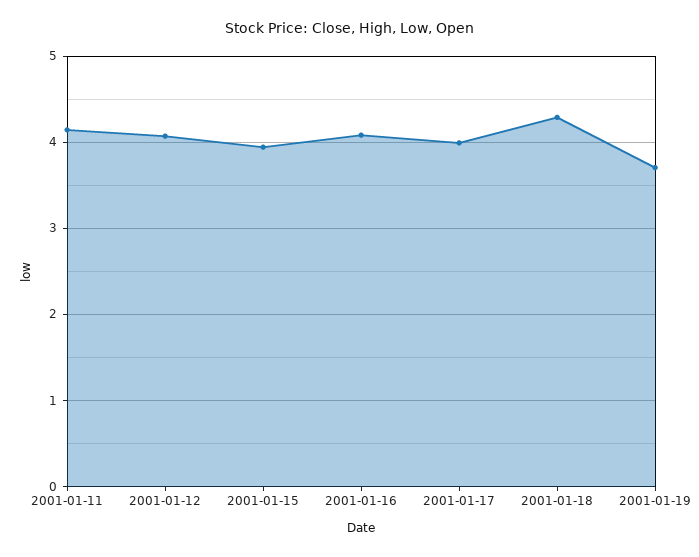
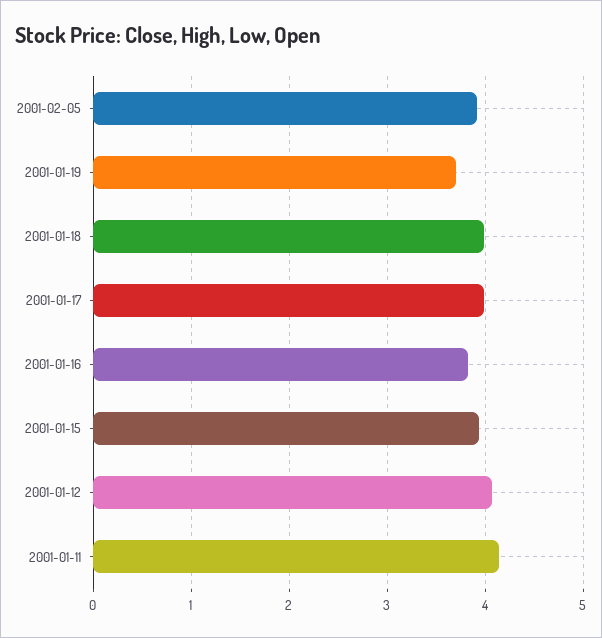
2001-01-16: 4.1 -> 3.8
2001-01-18: 4.3 -> 4
2001-02-05: none -> 3.9

